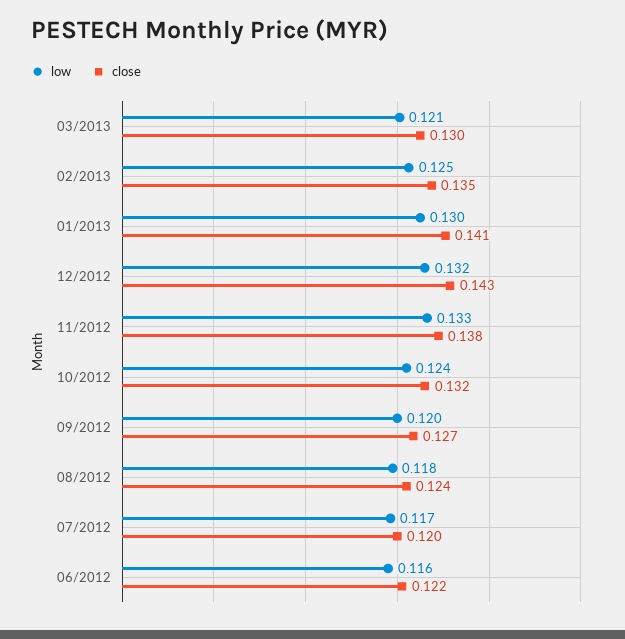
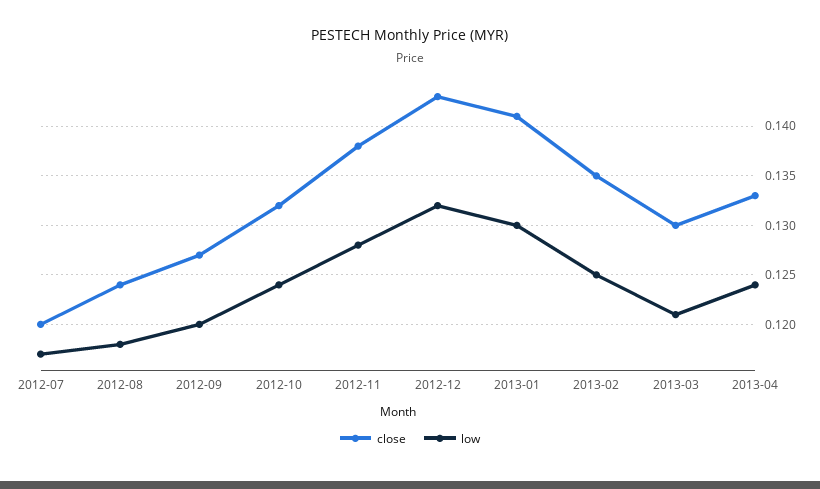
low, 11/2012: 0.133 -> 0.128
low, 06/2012: 0.116 -> none
close, 06/2012: 0.122 -> none
close, 2013-04: none -> 0.133
low, 2013-04: none -> 0.124

